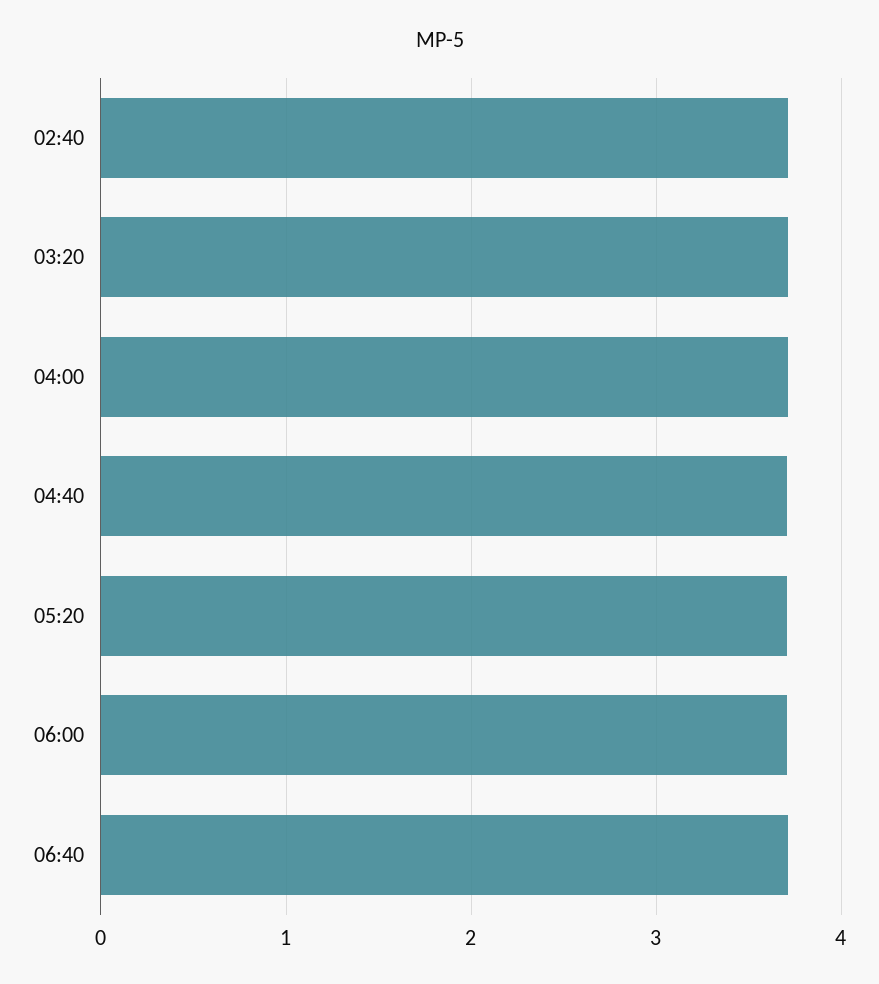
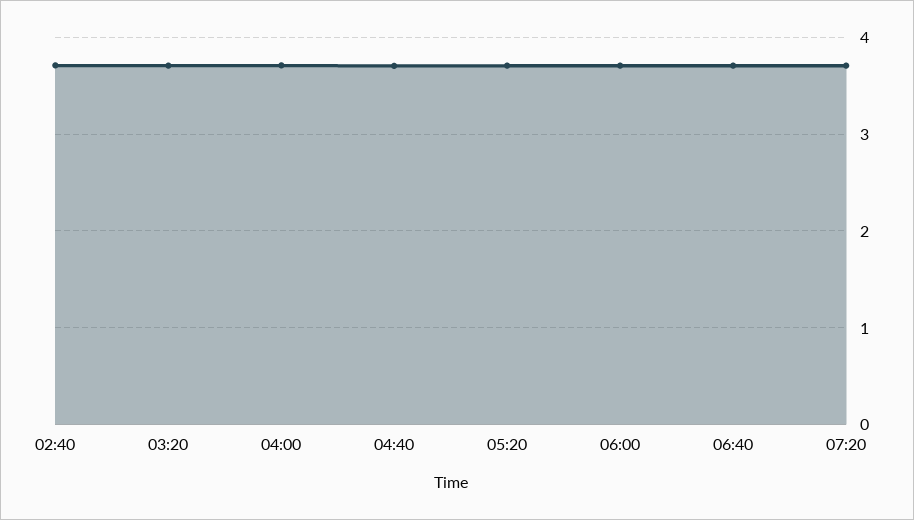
07:20: none -> 3.7

